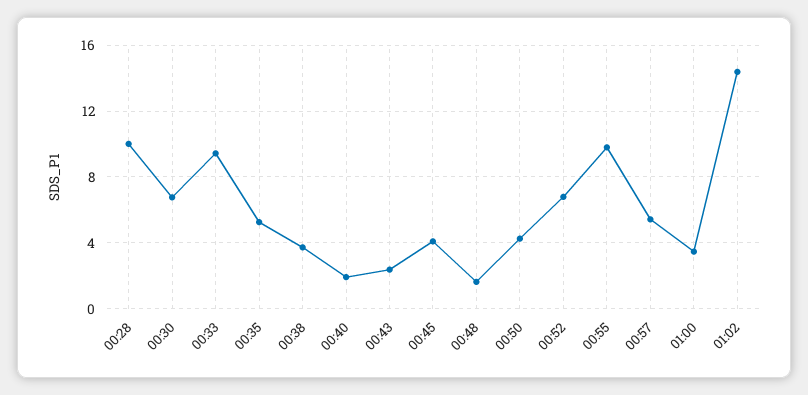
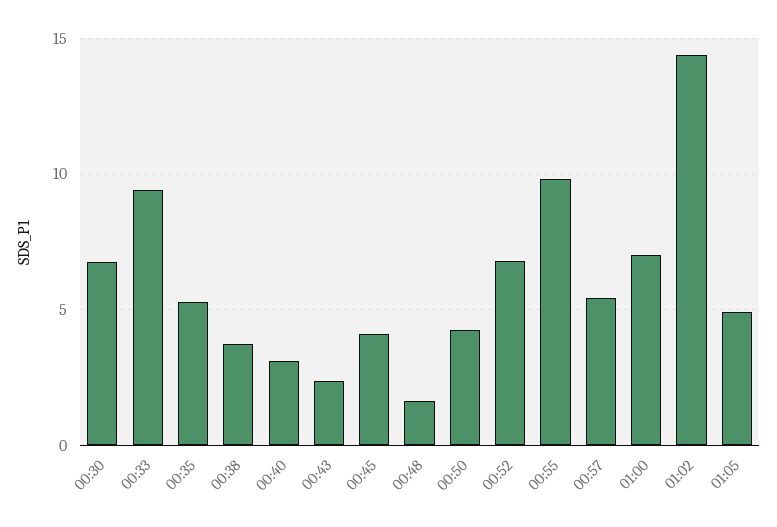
00:28: 10 -> none
00:40: 2 -> 3
01:00: 3.5 -> 7
01:05: none -> 5

